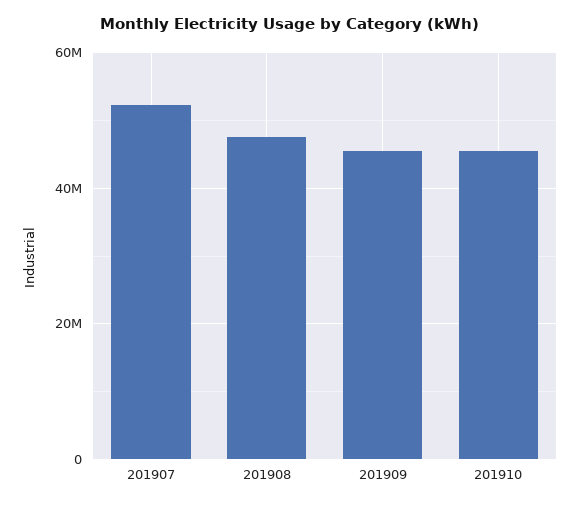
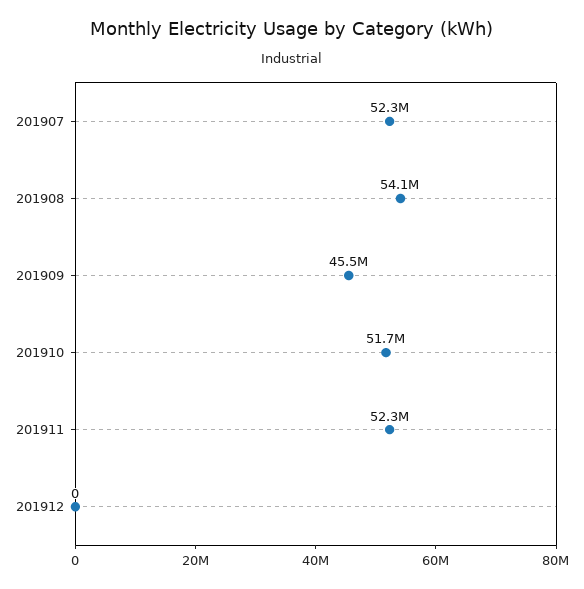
201908: 48000000 -> 54100000
201910: 46000000 -> 51700000
201911: none -> 52300000
201912: none -> 0

